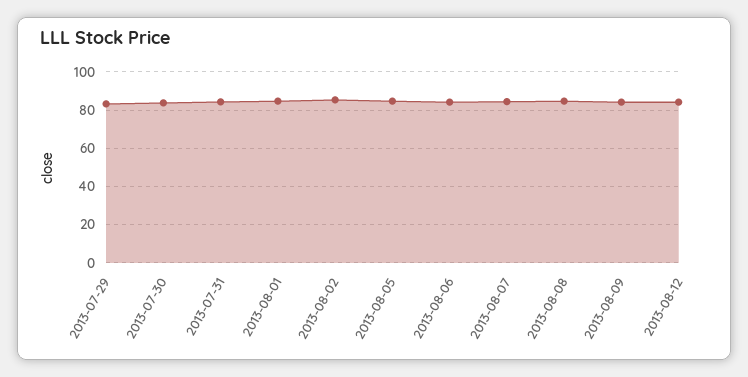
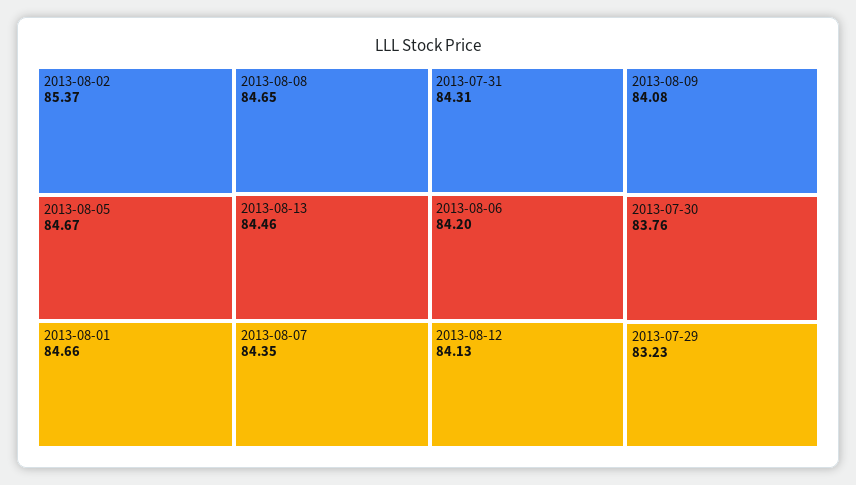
2013-08-13: none -> 84.46

